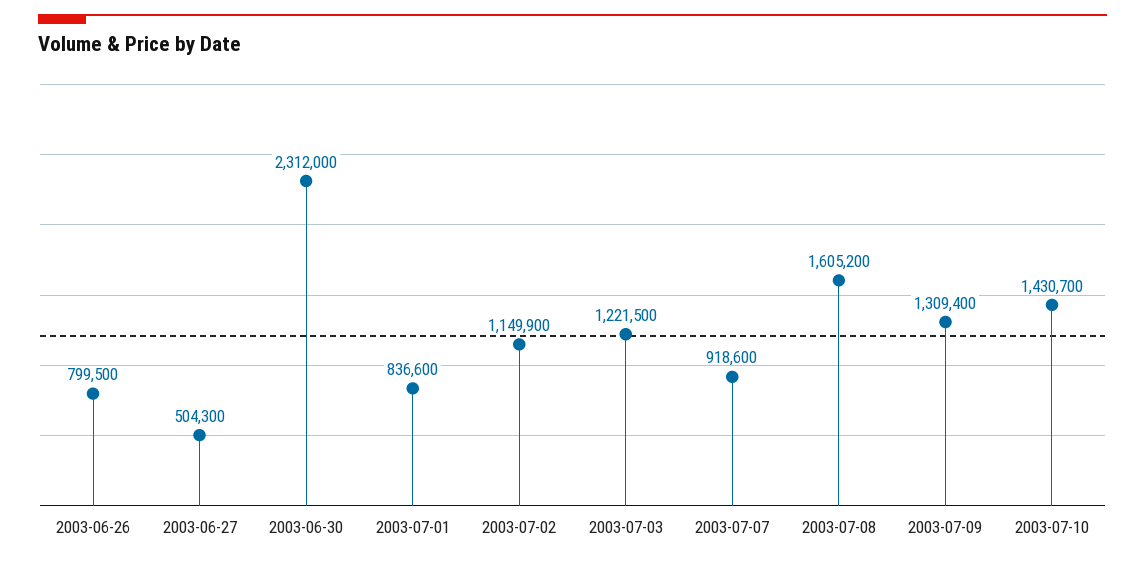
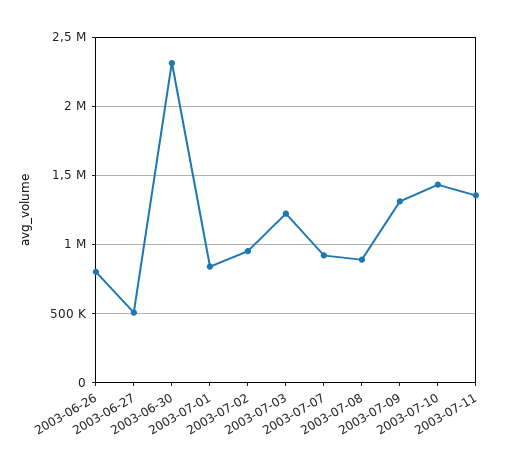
2003-07-02: 1149900 -> 950000
2003-07-08: 1605200 -> 900000
2003-07-11: none -> 1350000

